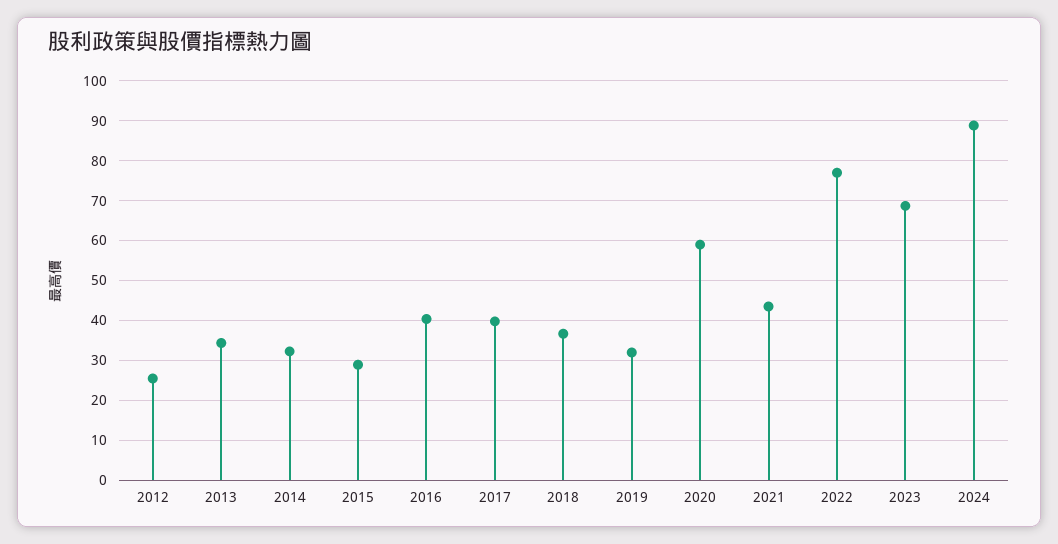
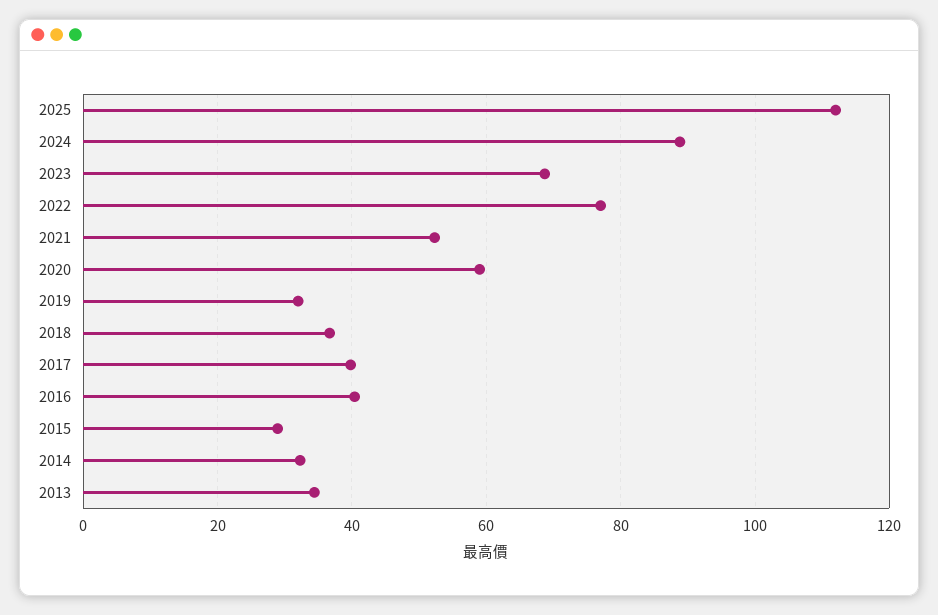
2012: 26 -> none
2021: 44 -> 52
2025: none -> 112

